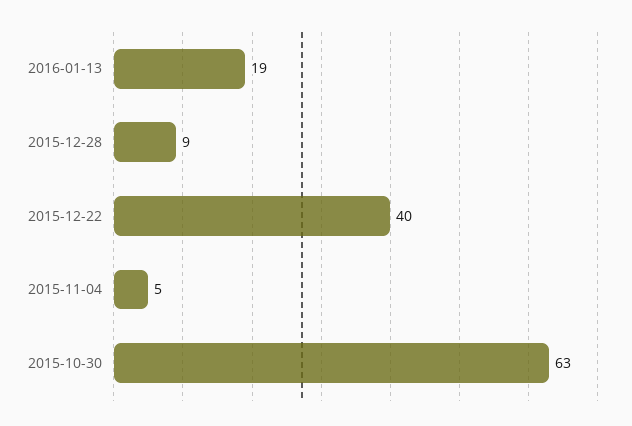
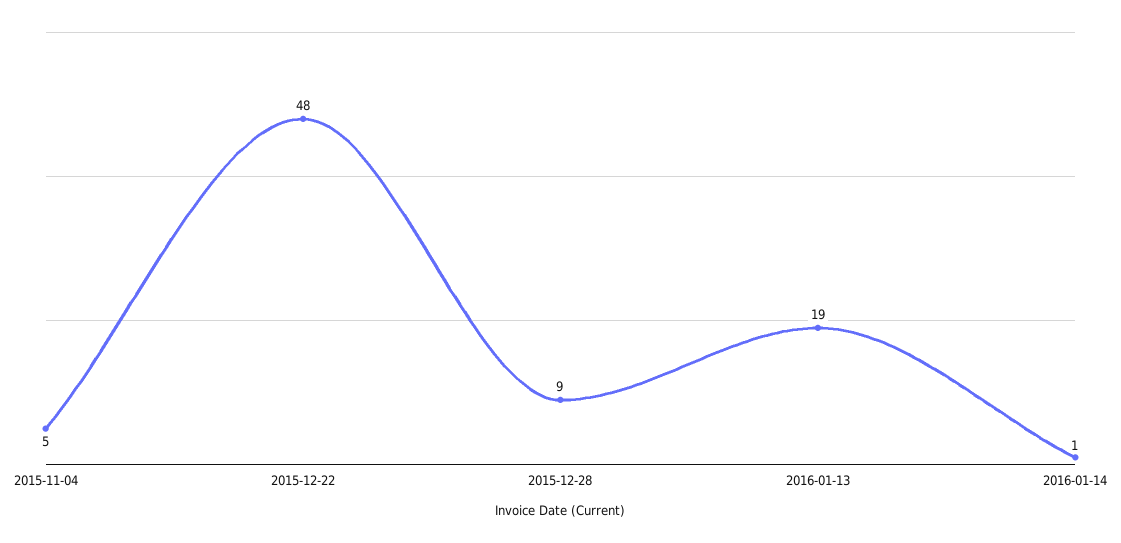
2015-12-22: 40 -> 48
2015-10-30: 63 -> none
2016-01-14: none -> 1

